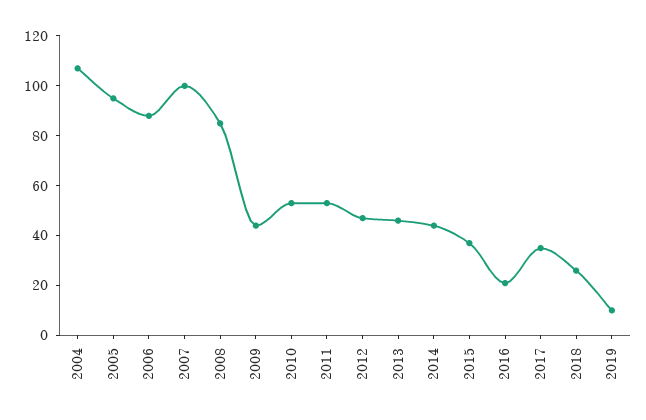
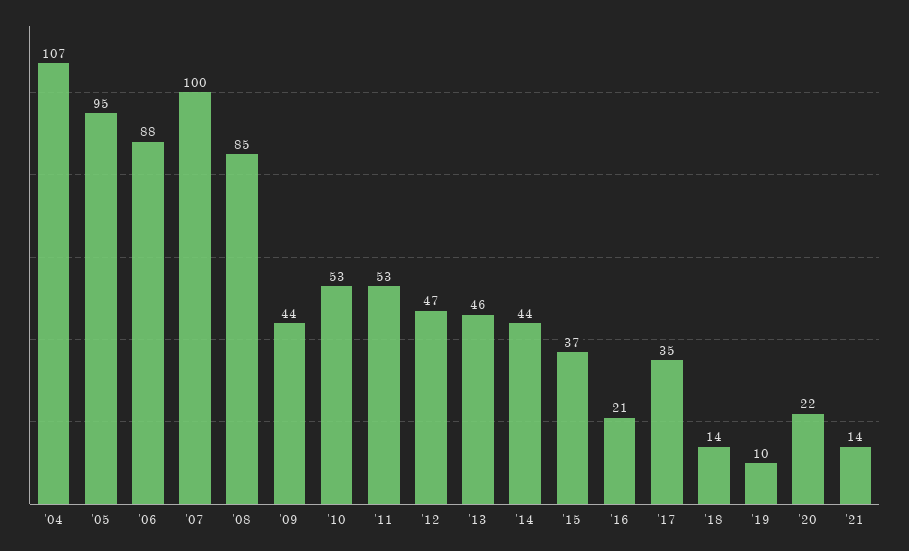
2018: 25 -> 14
'20: none -> 22
'21: none -> 14

